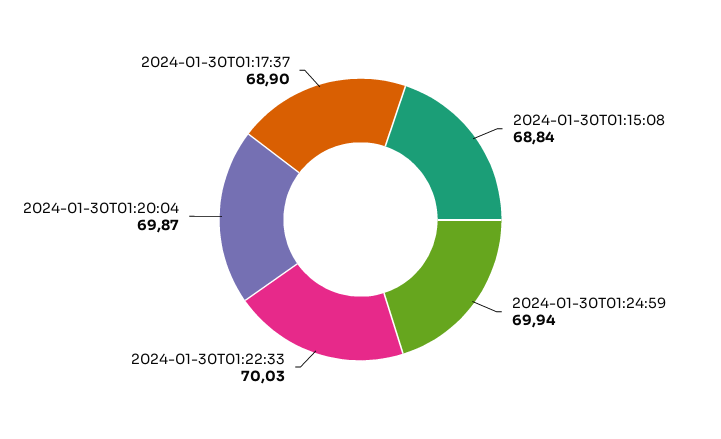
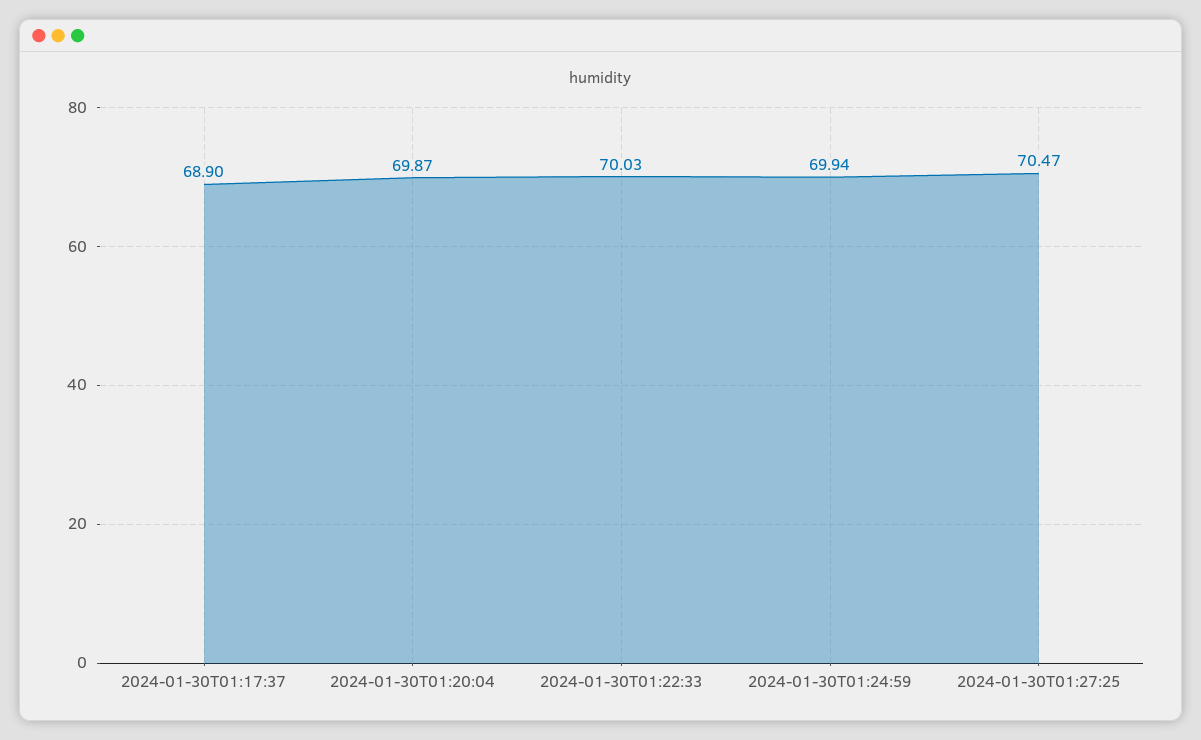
2024-01-30T01:15:08: 68.84 -> none
2024-01-30T01:27:25: none -> 70.47

